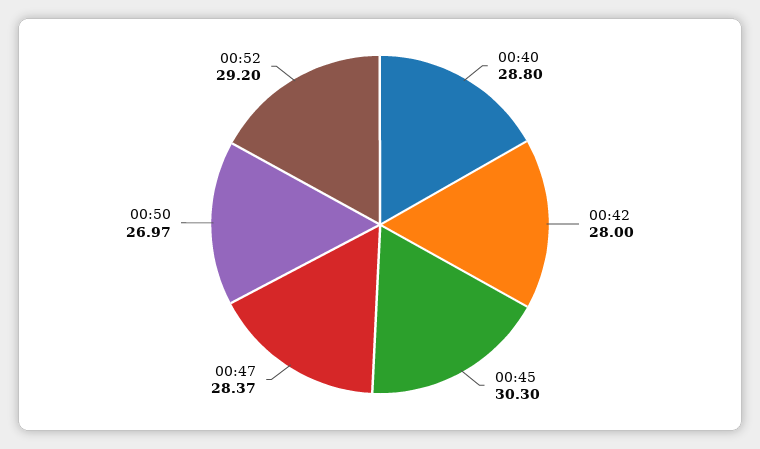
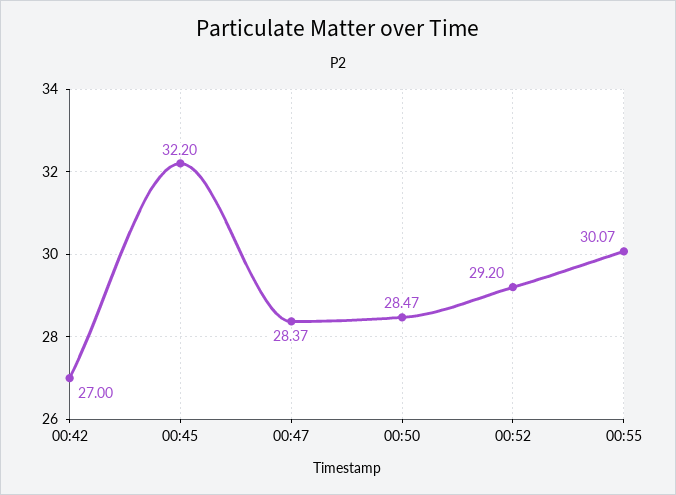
00:40: 28.8 -> none
00:42: 28 -> 27
00:45: 30.3 -> 32.2
00:50: 26.97 -> 28.47
00:55: none -> 30.07

